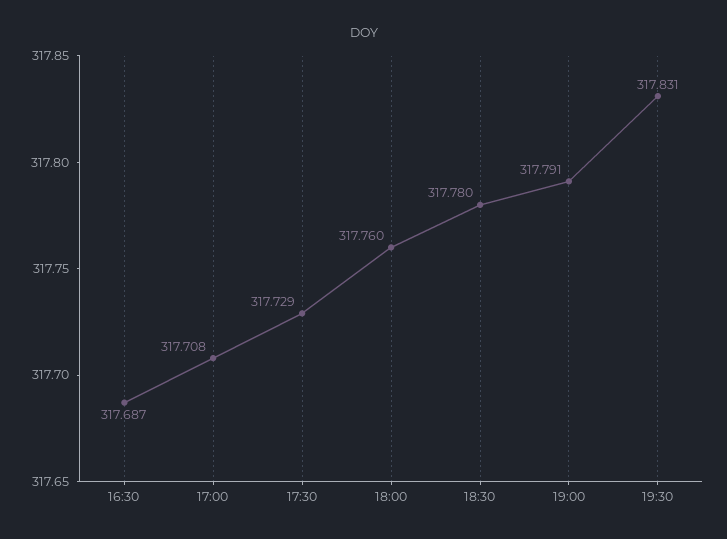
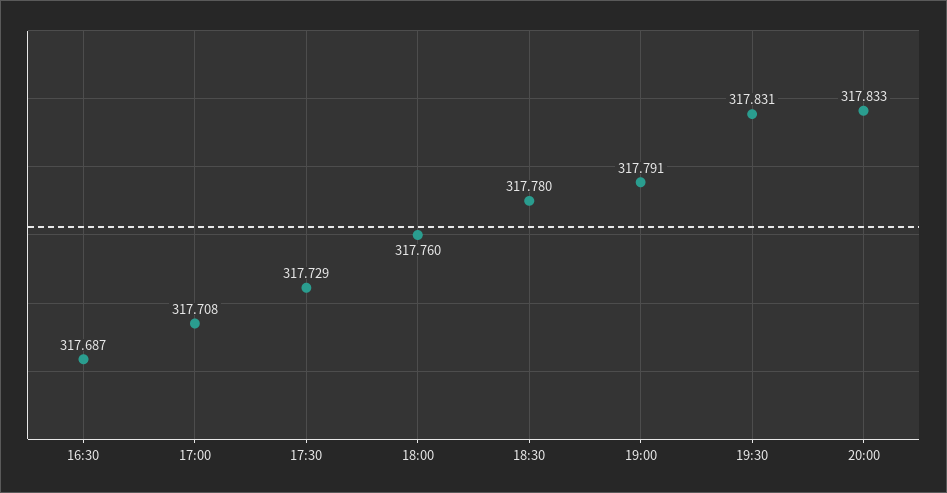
20:00: none -> 317.833

